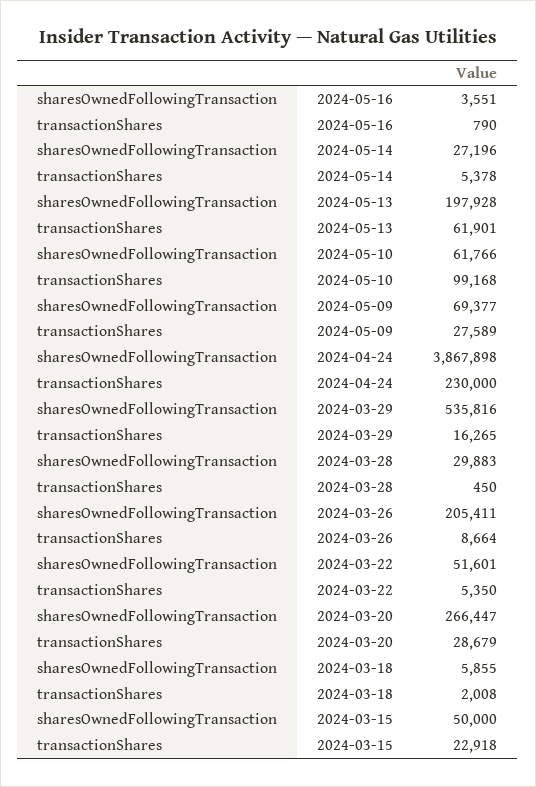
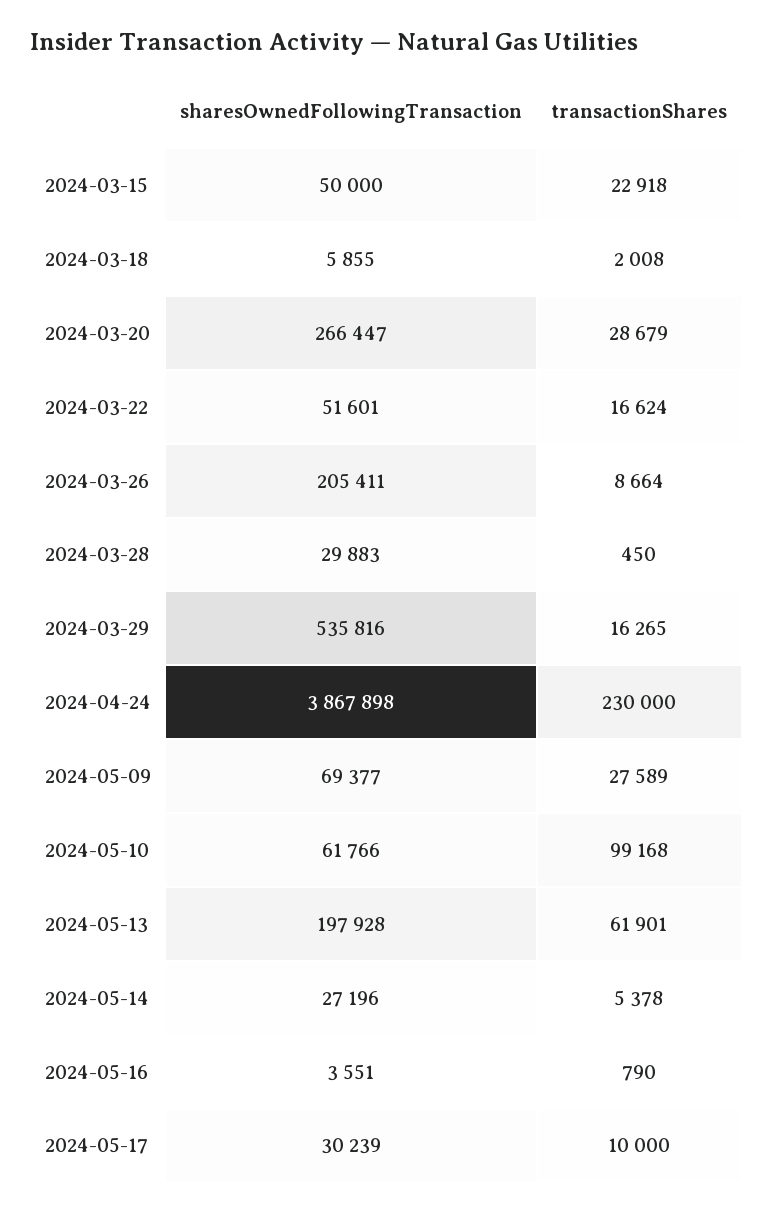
transactionShares, 2024-03-22: 5350 -> 16624
sharesOwnedFollowingTransaction, 2024-05-17: none -> 30239
transactionShares, 2024-05-17: none -> 10000

